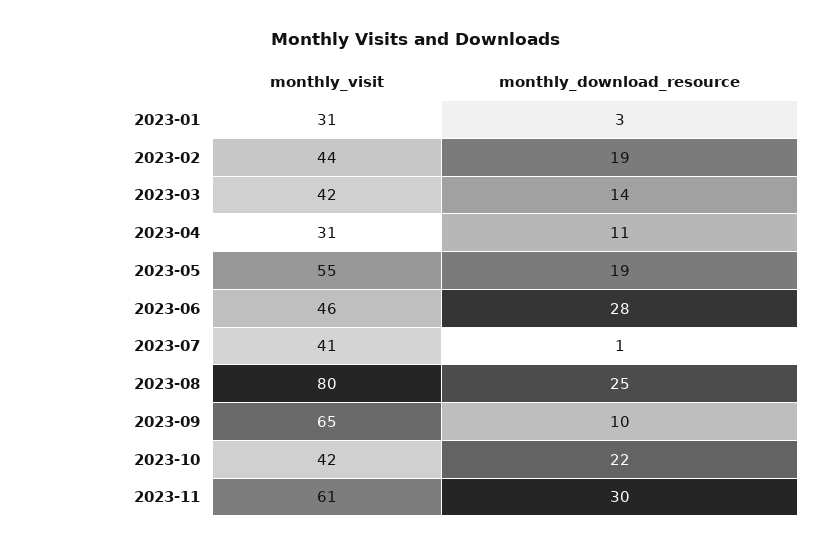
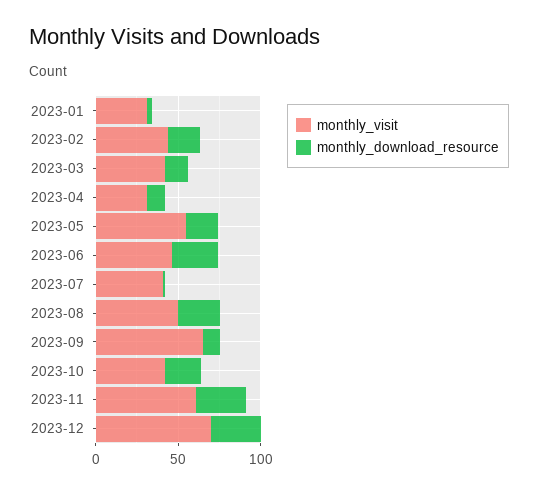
monthly_visit, 2023-08: 80 -> 50
monthly_visit, 2023-12: none -> 70
monthly_download_resource, 2023-12: none -> 30

